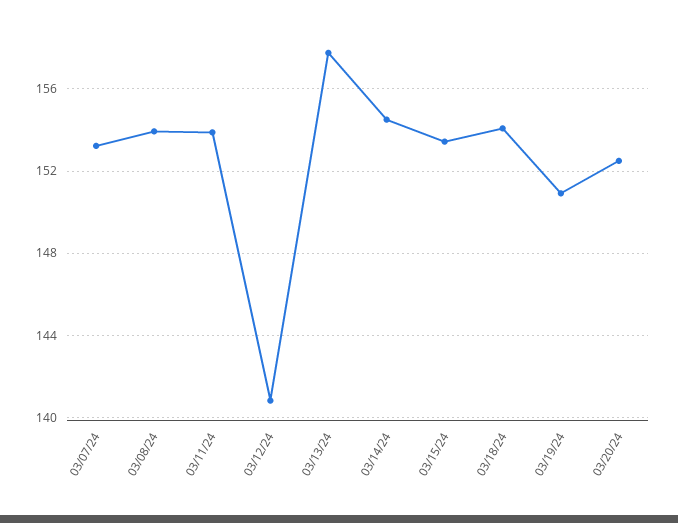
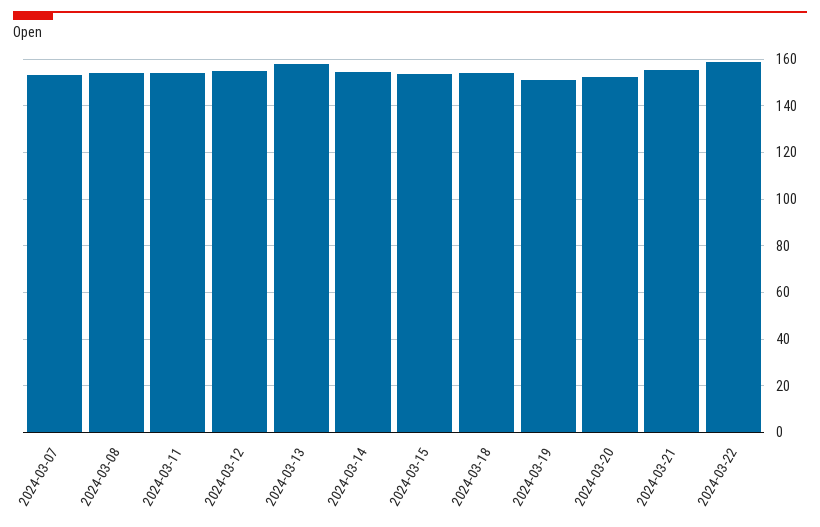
03/12/24: 141 -> 155
2024-03-21: none -> 155
2024-03-22: none -> 160

